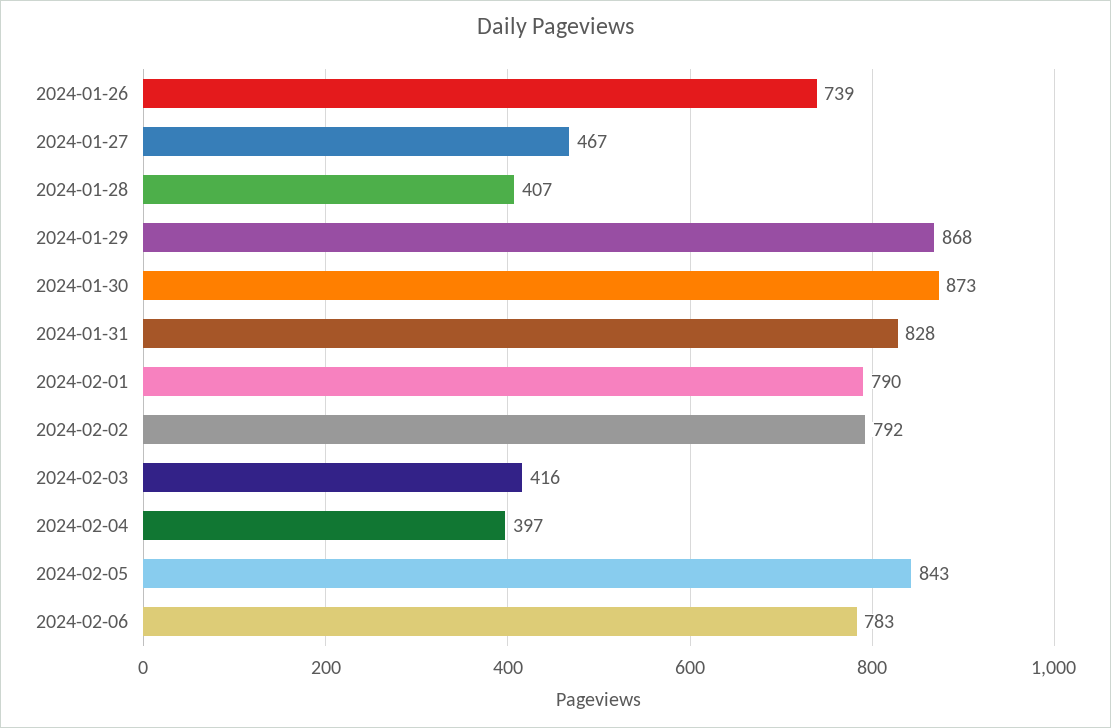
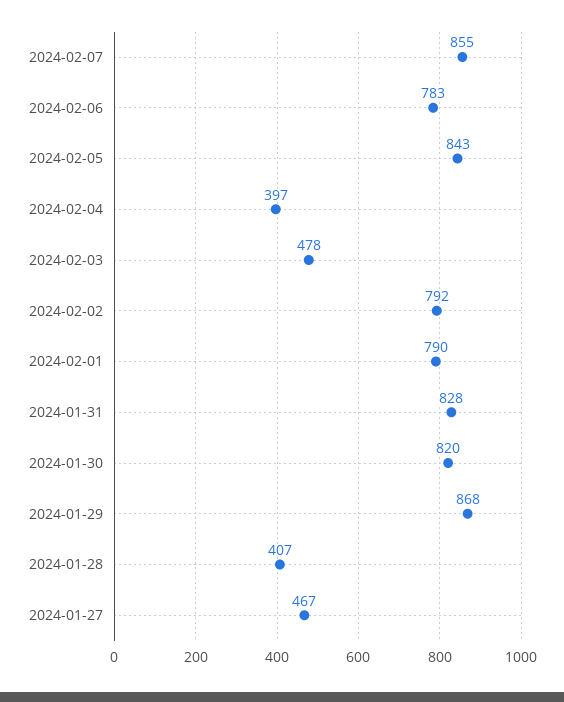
2024-01-26: 739 -> none
2024-01-30: 873 -> 820
2024-02-03: 416 -> 478
2024-02-07: none -> 855

